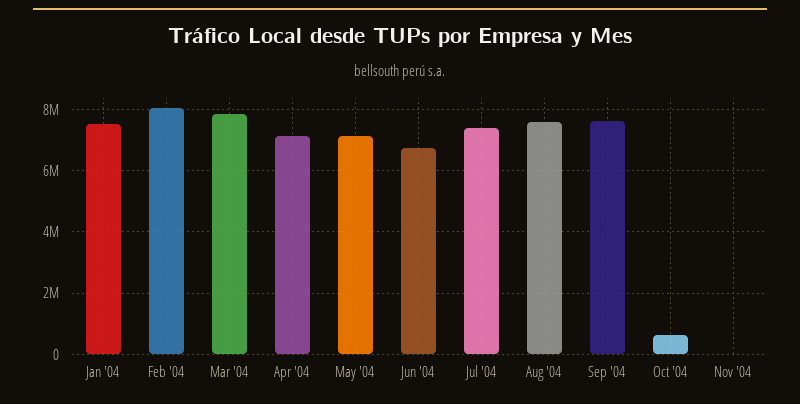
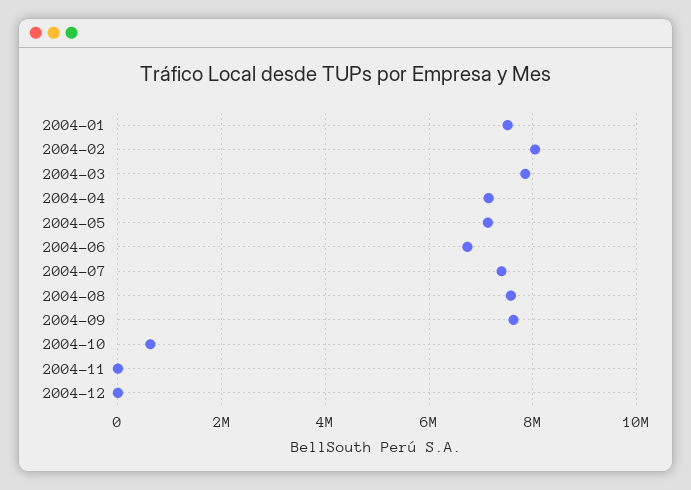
2004-12: none -> 0

